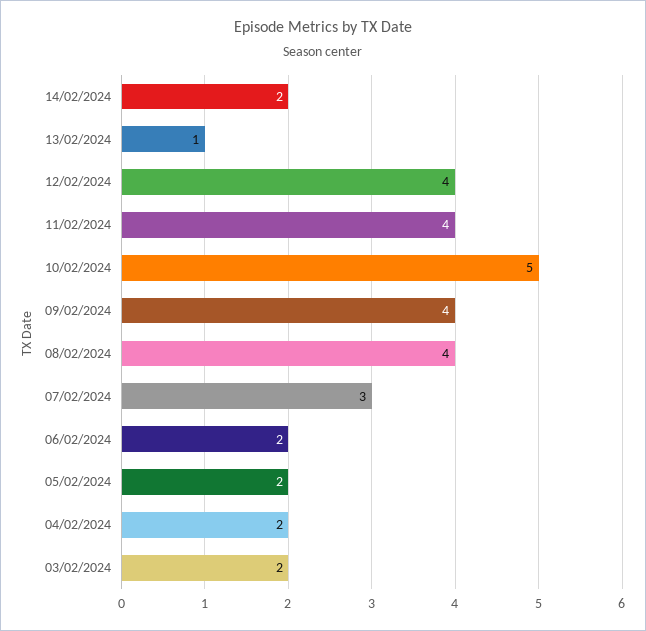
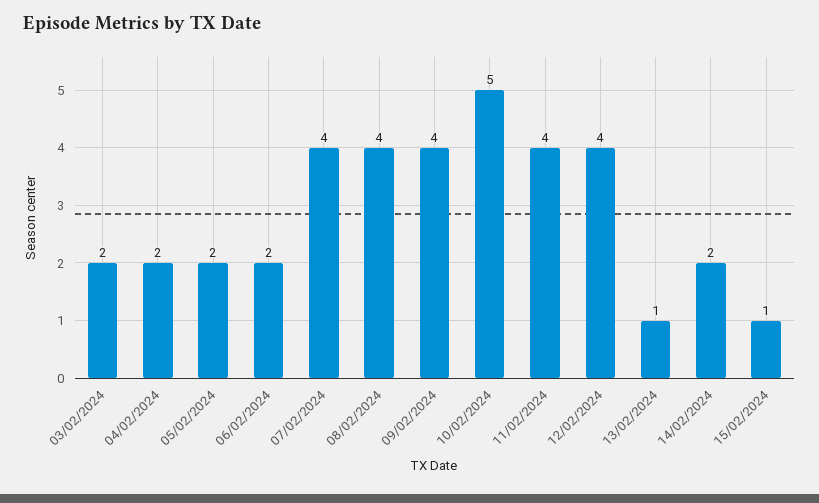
07/02/2024: 3 -> 4
15/02/2024: none -> 1

